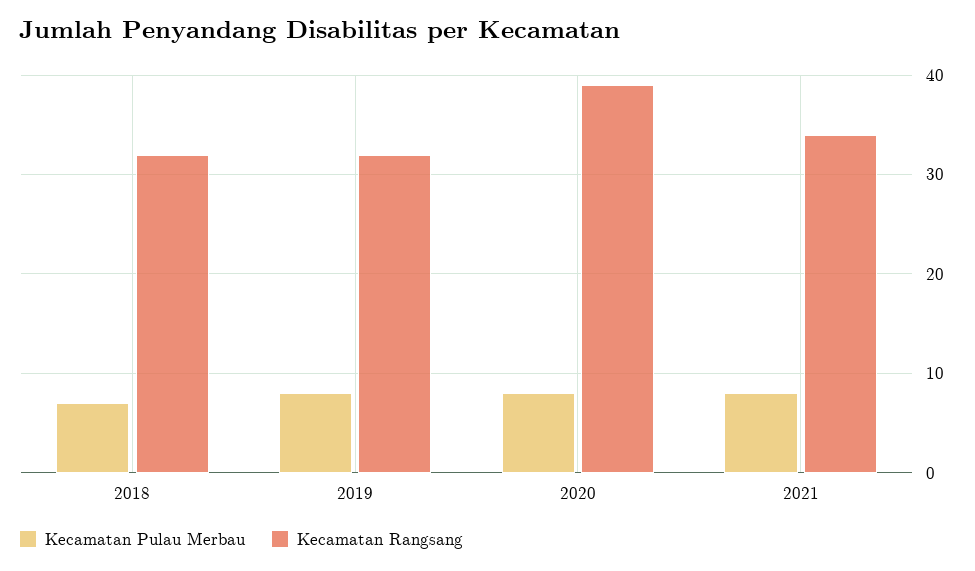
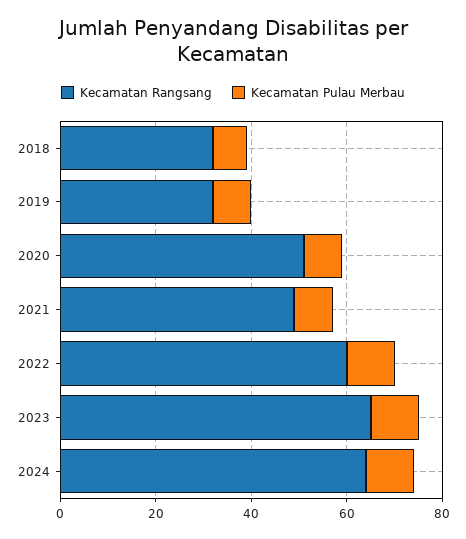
Kecamatan Rangsang, 2020: 39 -> 50
Kecamatan Rangsang, 2021: 34 -> 50
Kecamatan Rangsang, 2022: none -> 60
Kecamatan Pulau Merbau, 2022: none -> 10
Kecamatan Rangsang, 2023: none -> 65
Kecamatan Pulau Merbau, 2023: none -> 10
Kecamatan Rangsang, 2024: none -> 65
Kecamatan Pulau Merbau, 2024: none -> 10

